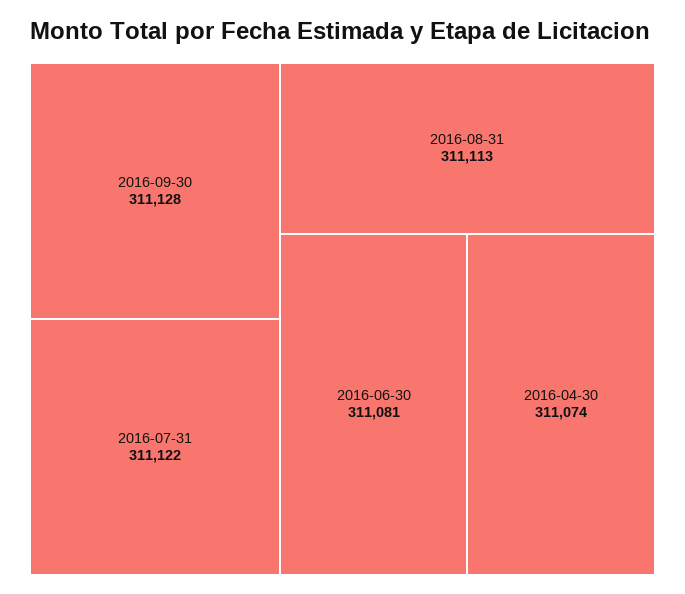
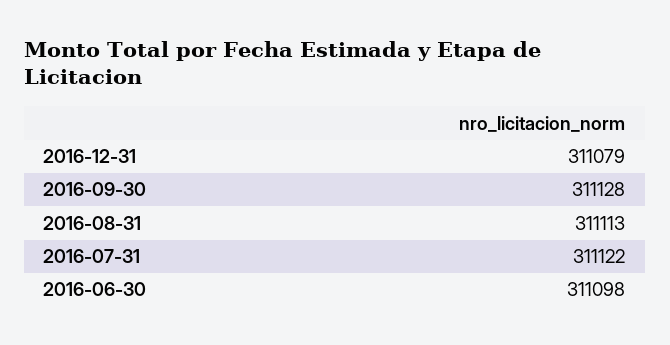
2016-06-30: 311081 -> 311098
2016-04-30: 311074 -> none
2016-12-31: none -> 311079

